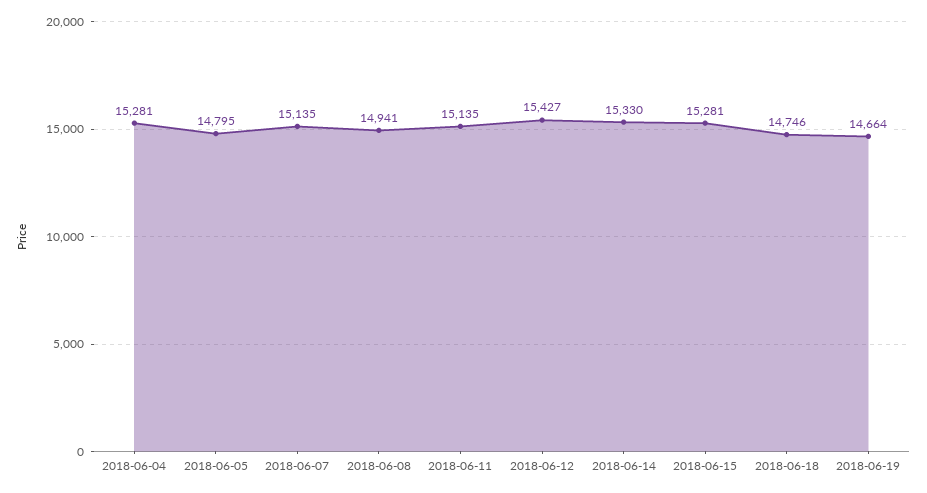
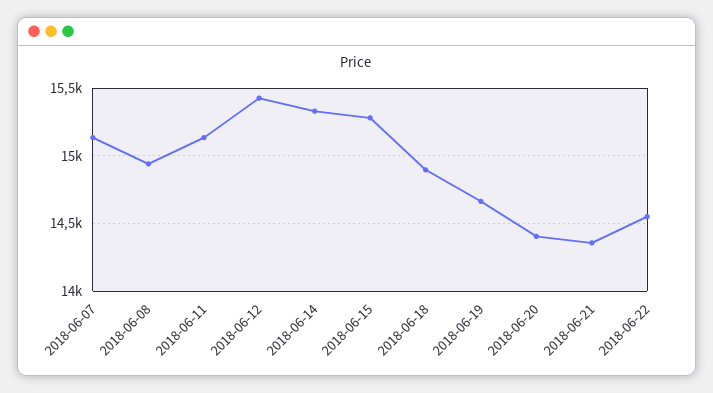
2018-06-04: 15281 -> none
2018-06-05: 14795 -> none
2018-06-18: 14746 -> 14900
2018-06-20: none -> 14400
2018-06-21: none -> 14350
2018-06-22: none -> 14550

